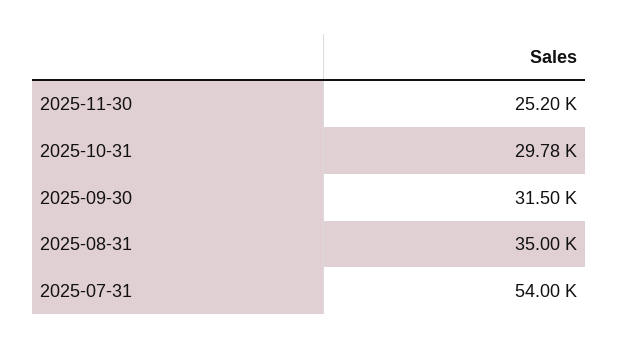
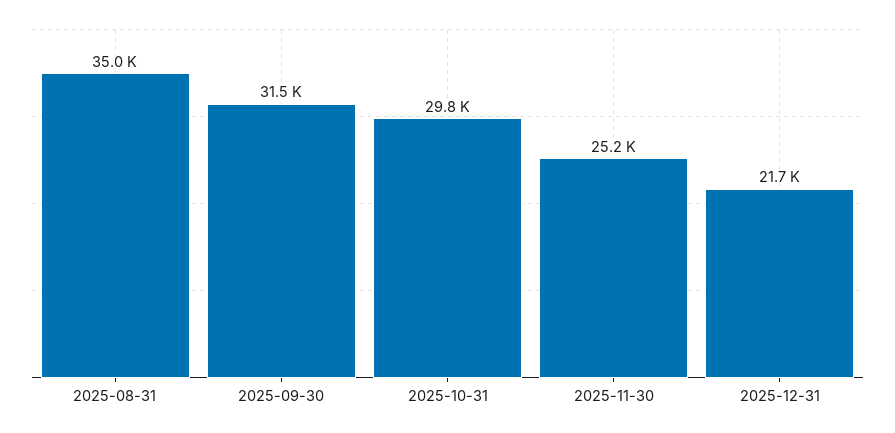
2025-07-31: 54000 -> none
2025-12-31: none -> 21700

